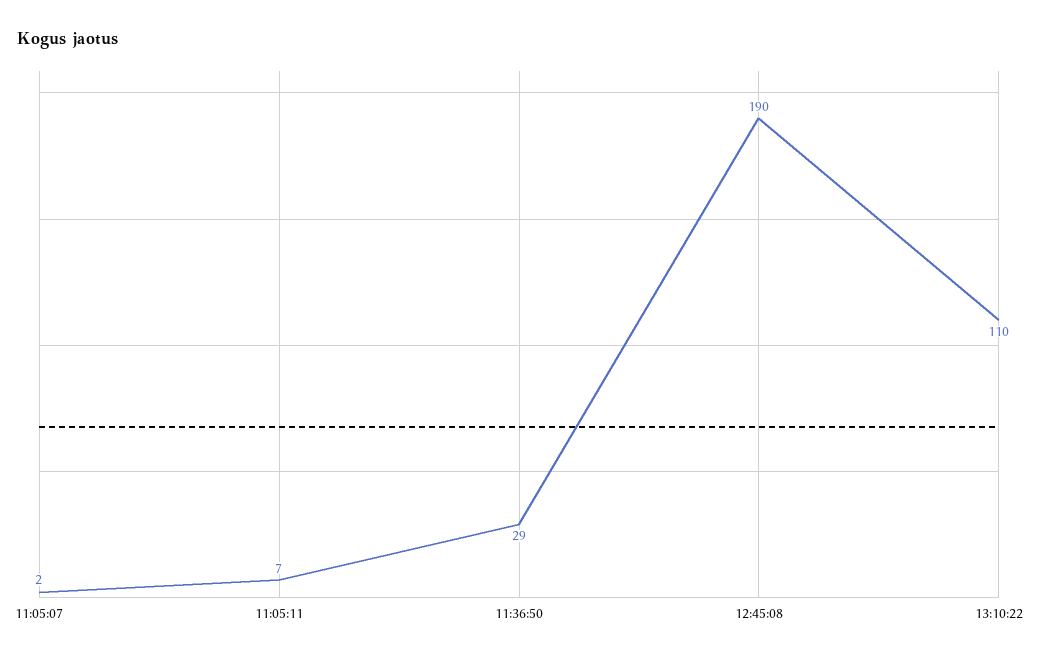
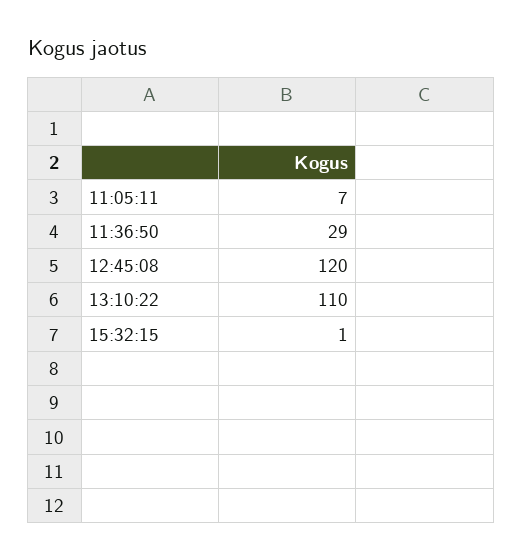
11:05:07: 2 -> none
12:45:08: 190 -> 120
15:32:15: none -> 1

